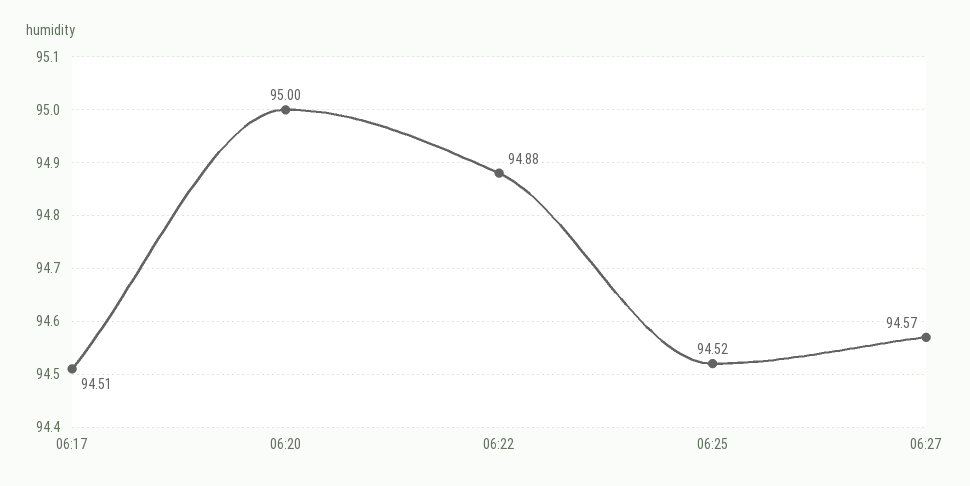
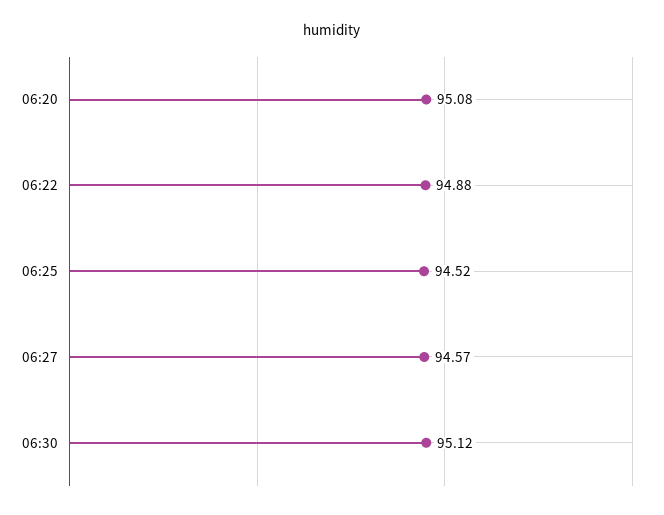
06:17: 94.51 -> none
06:20: 95 -> 95.08
06:30: none -> 95.12

